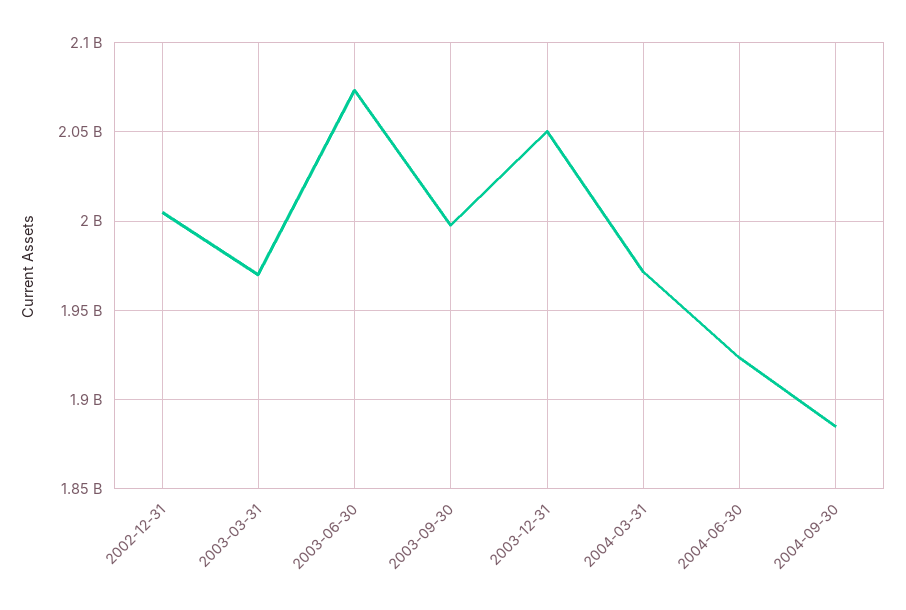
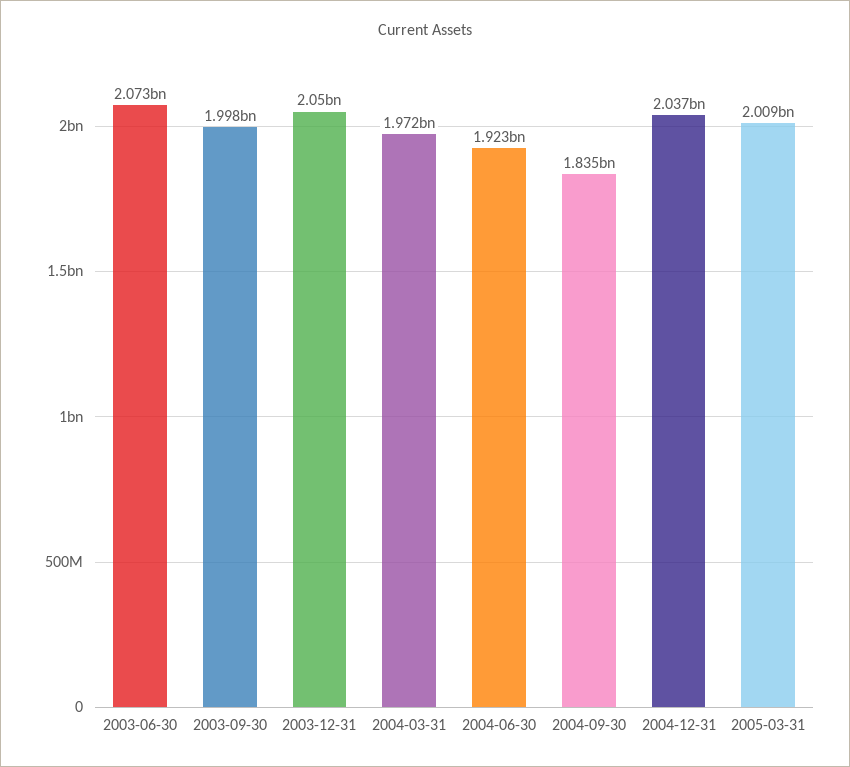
2002-12-31: 2005000000 -> none
2003-03-31: 1970000000 -> none
2004-09-30: 1885000000 -> 1835000000
2004-12-31: none -> 2037000000
2005-03-31: none -> 2009000000

